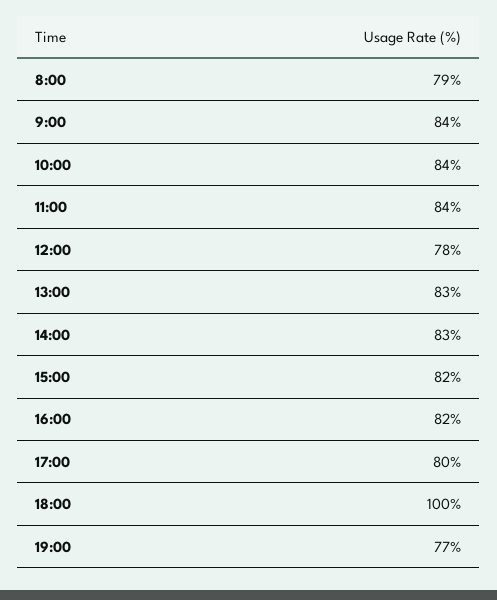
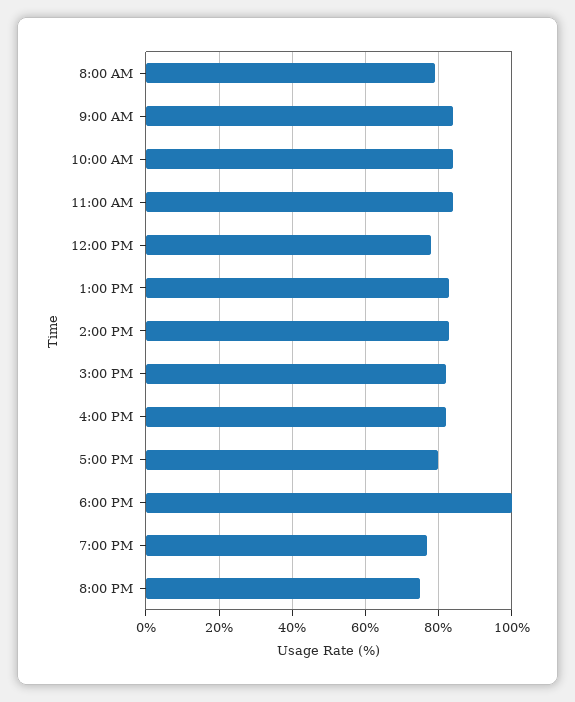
8:00 PM: none -> 75

